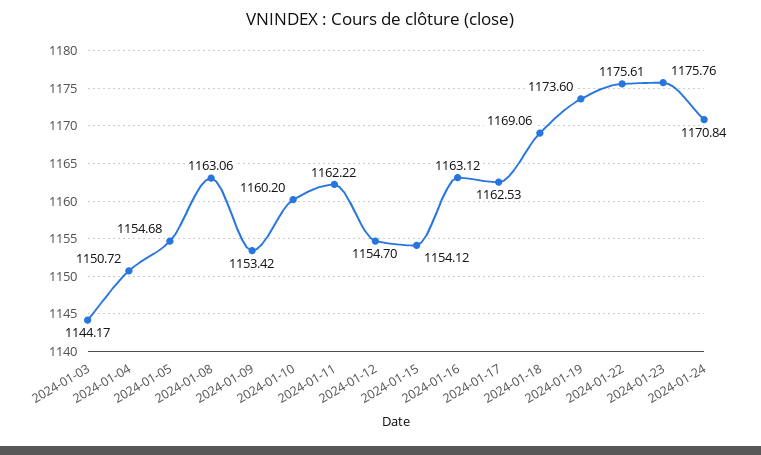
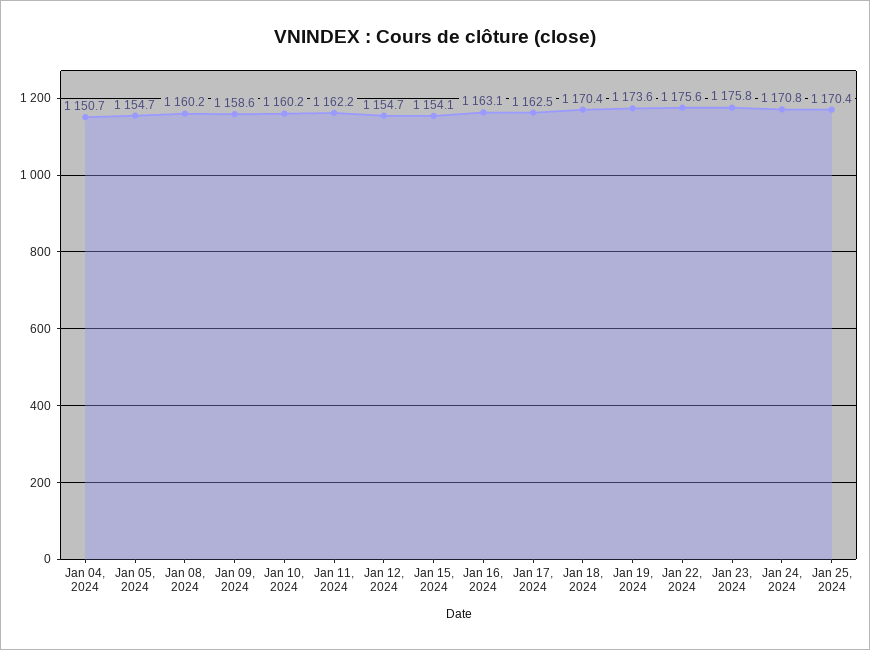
2024-01-03: 1144.17 -> none
2024-01-08: 1163.06 -> 1160.2
2024-01-09: 1153.42 -> 1158.6
2024-01-18: 1169.06 -> 1170.4
Jan 25, 2024: none -> 1170.4

